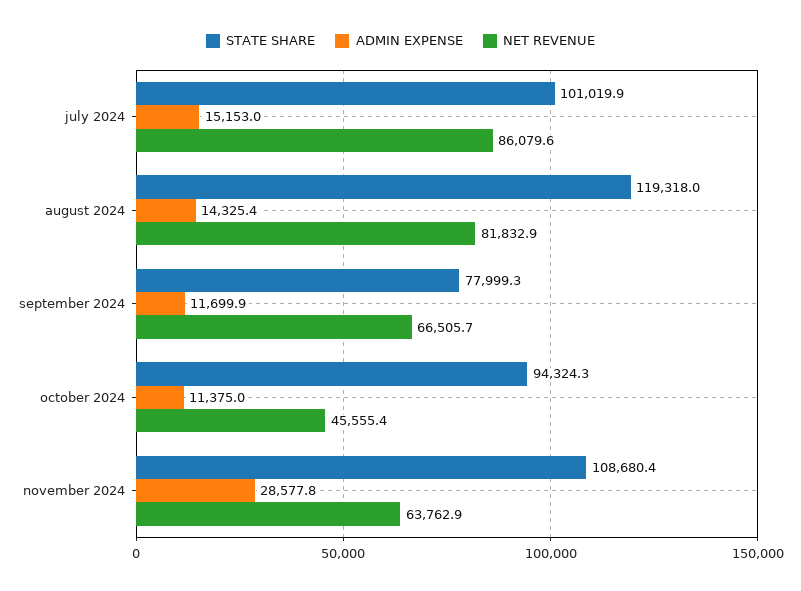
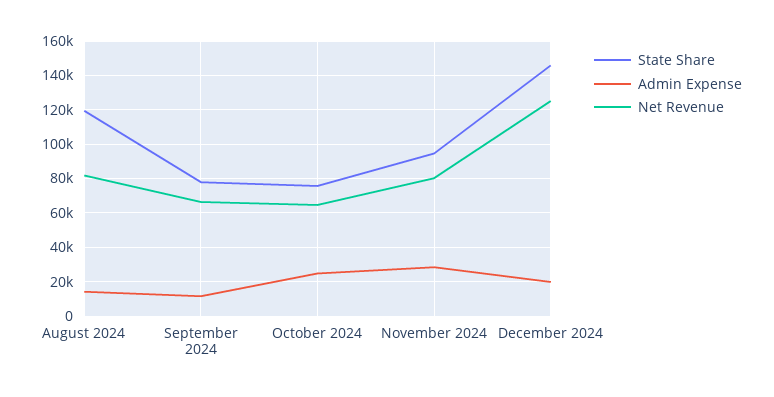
STATE SHARE, july 2024: 101019.9 -> none
ADMIN EXPENSE, july 2024: 15153 -> none
NET REVENUE, july 2024: 86079.6 -> none
STATE SHARE, october 2024: 94324.3 -> 75000
ADMIN EXPENSE, october 2024: 11375 -> 25000
NET REVENUE, october 2024: 45555.4 -> 65000
STATE SHARE, november 2024: 108680.4 -> 95000
NET REVENUE, november 2024: 63762.9 -> 80000
STATE SHARE, December 2024: none -> 145000
ADMIN EXPENSE, December 2024: none -> 20000
NET REVENUE, December 2024: none -> 125000

